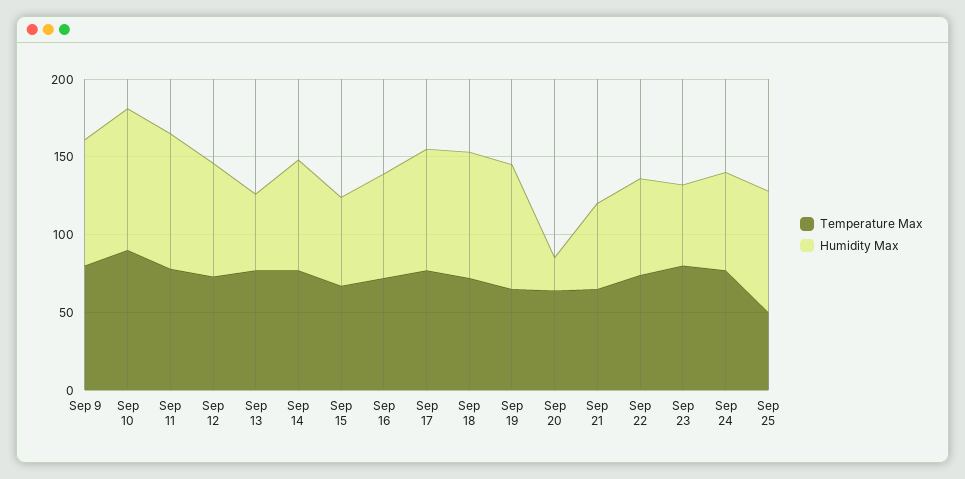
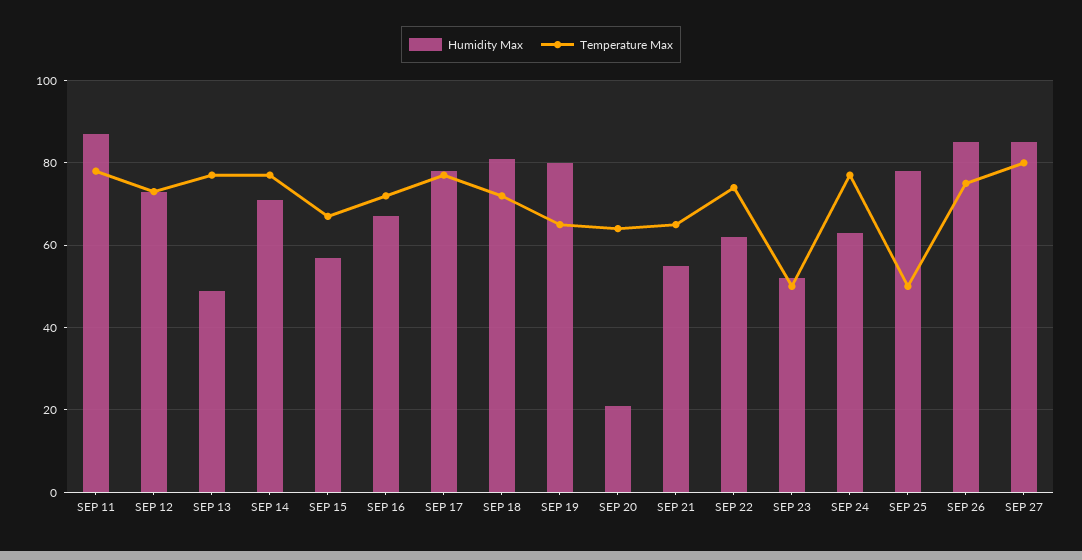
Temperature Max, Sep 9: 80 -> none
Humidity Max, Sep 9: 80 -> none
Temperature Max, Sep 10: 90 -> none
Humidity Max, Sep 10: 90 -> none
Temperature Max, Sep 23: 80 -> 50
Humidity Max, SEP 26: none -> 85
Temperature Max, SEP 26: none -> 75
Humidity Max, SEP 27: none -> 85
Temperature Max, SEP 27: none -> 80

